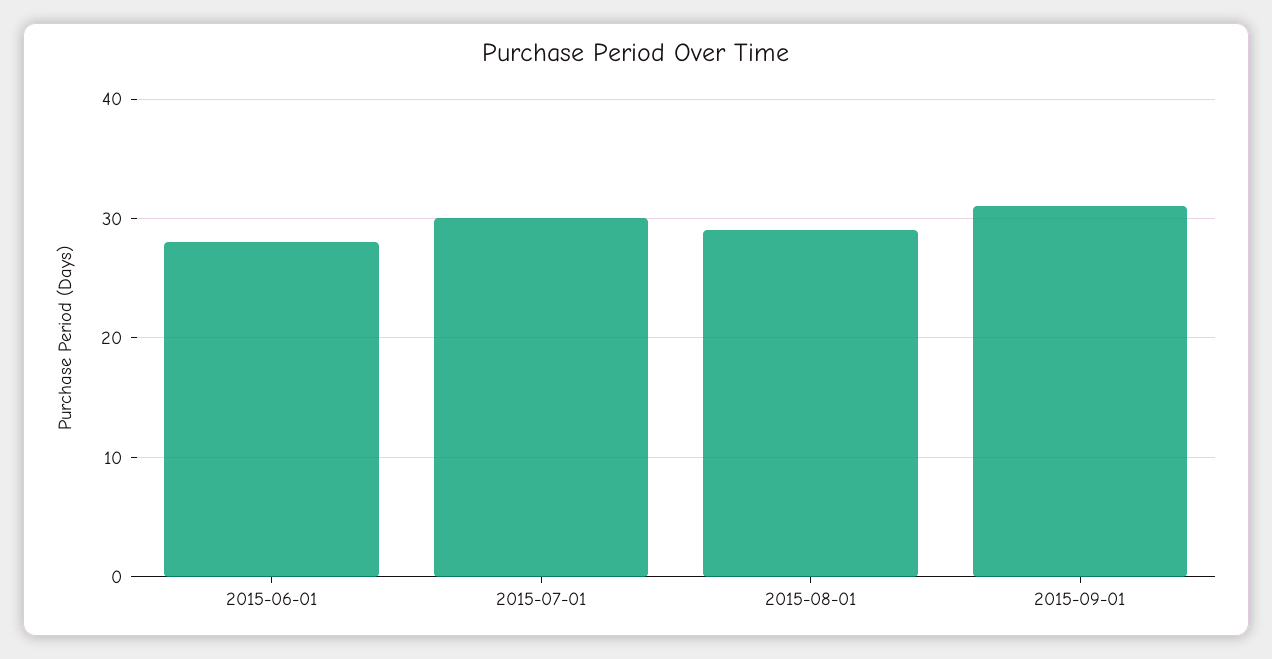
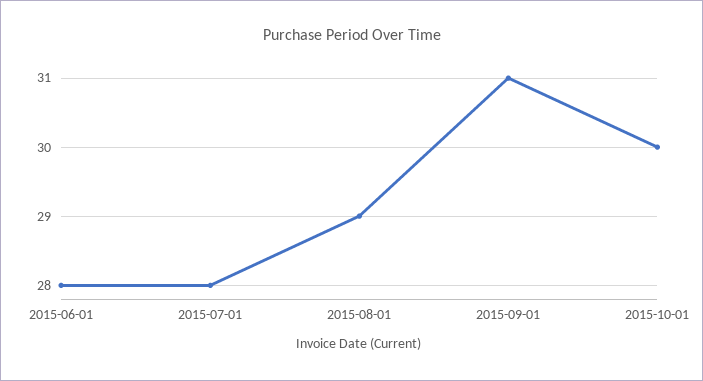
2015-07-01: 30 -> 28
2015-10-01: none -> 30

